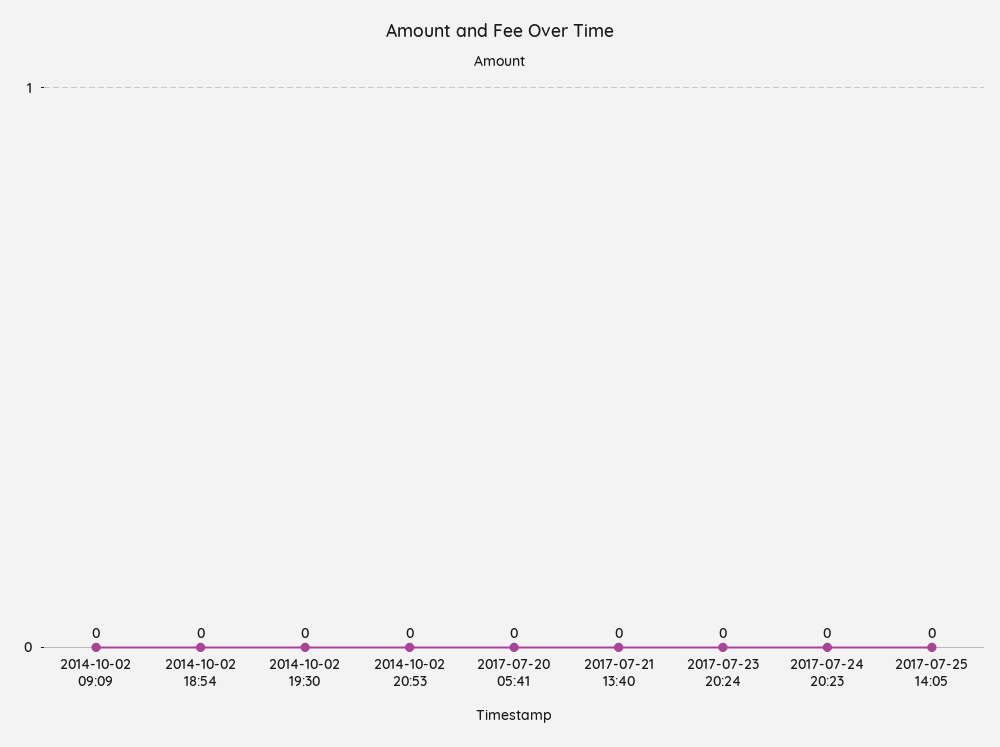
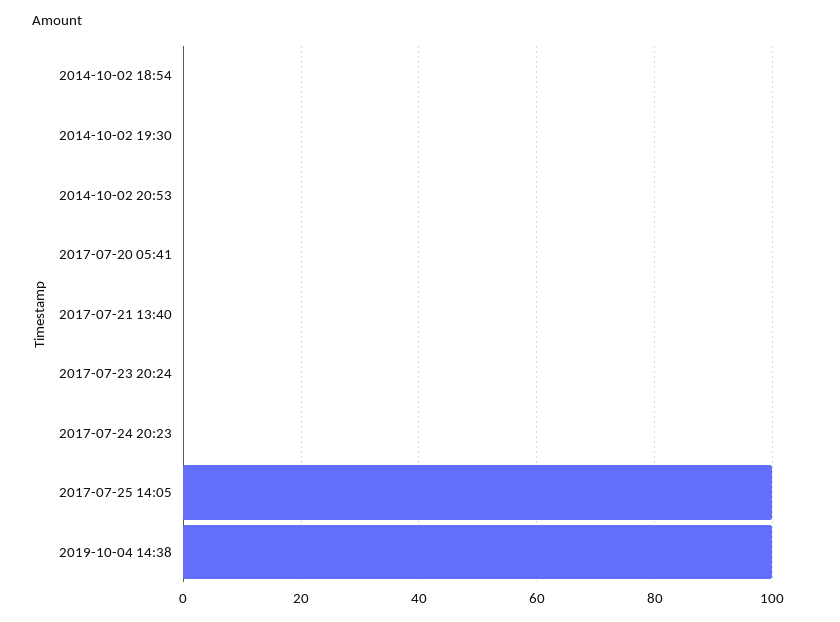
2014-10-02 09:09: 0 -> none
2017-07-25 14:05: 0 -> 100
2019-10-04 14:38: none -> 100

